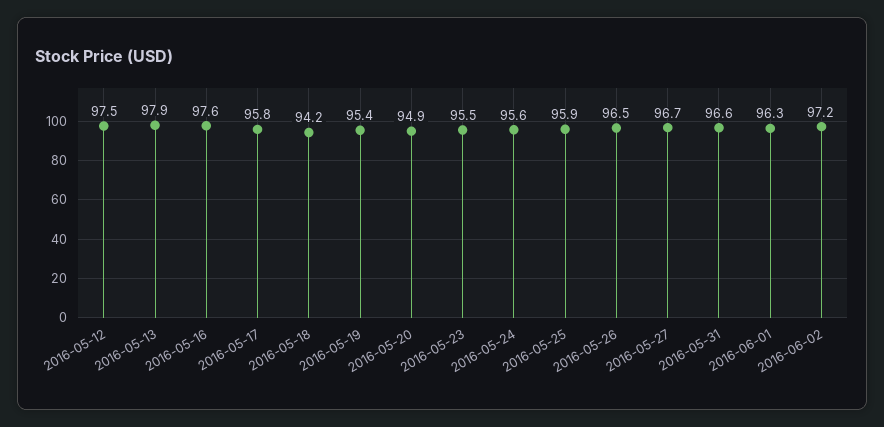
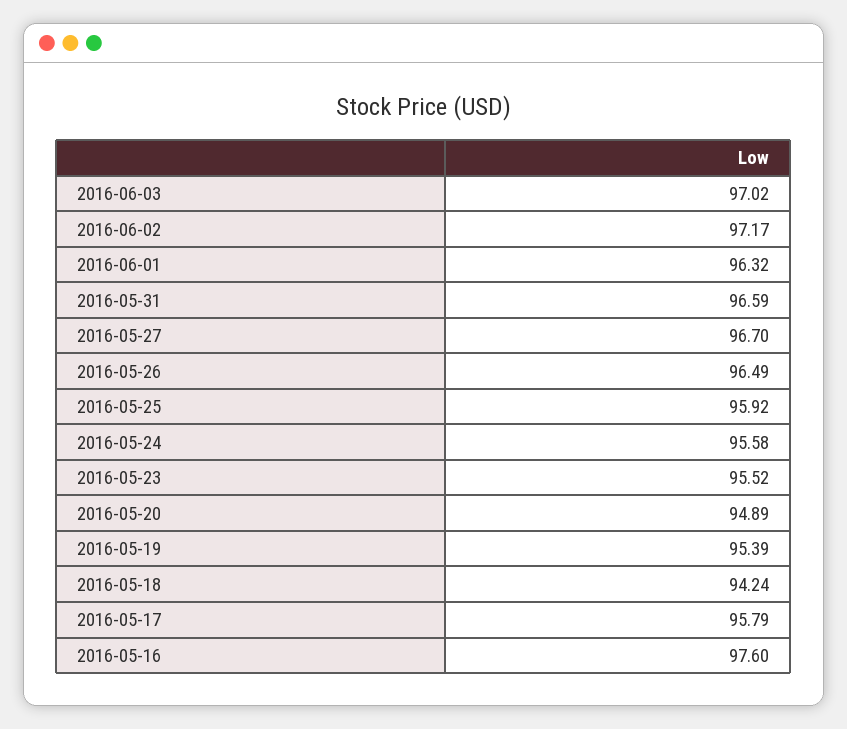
2016-05-12: 97.5 -> none
2016-05-13: 97.9 -> none
2016-06-03: none -> 97.02

